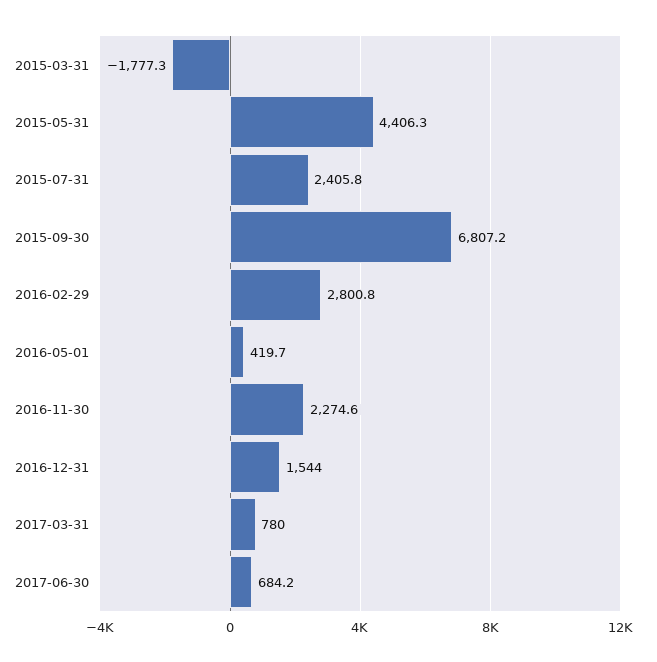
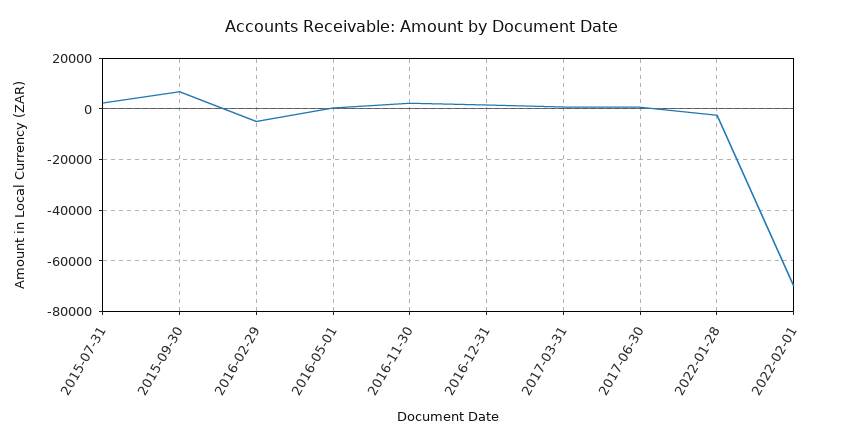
2015-03-31: -1777.3 -> none
2015-05-31: 4406.3 -> none
2016-02-29: 2800.8 -> -5000
2022-01-28: none -> -2500
2022-02-01: none -> -70000

